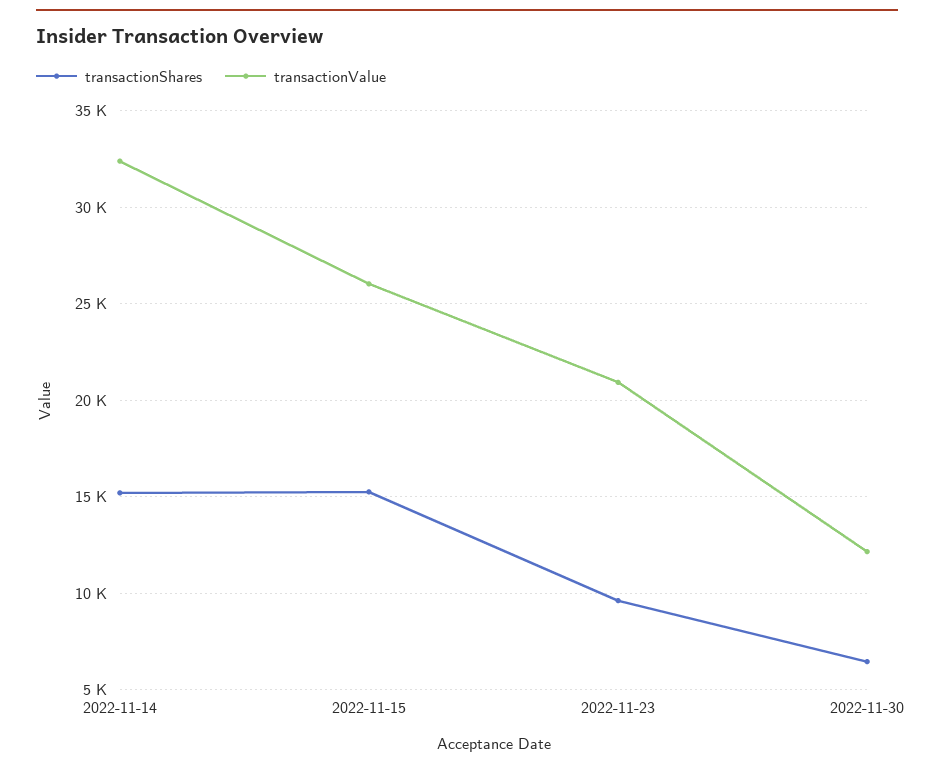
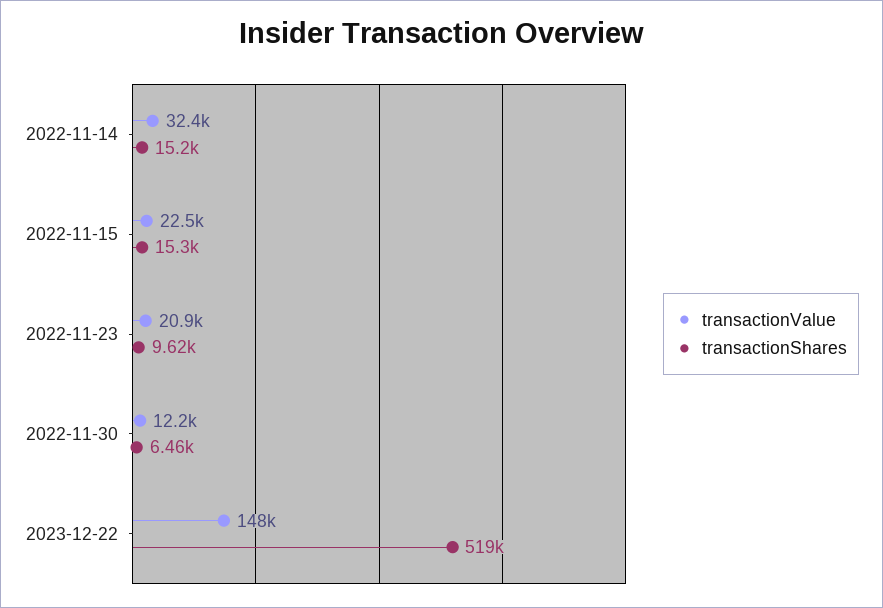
transactionValue, 2022-11-15: 26000 -> 22500
transactionValue, 2023-12-22: none -> 148000
transactionShares, 2023-12-22: none -> 519000

